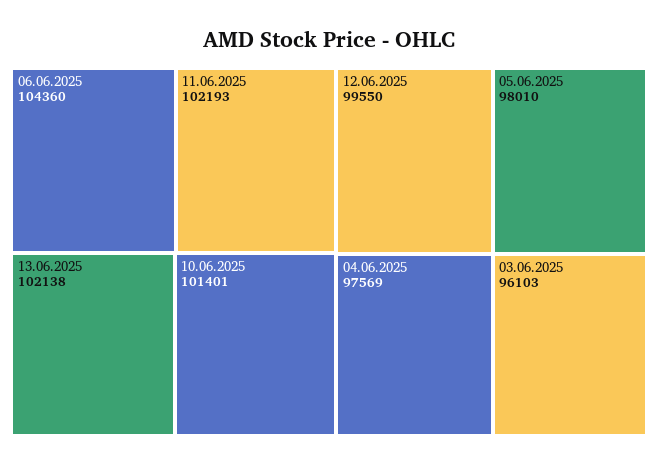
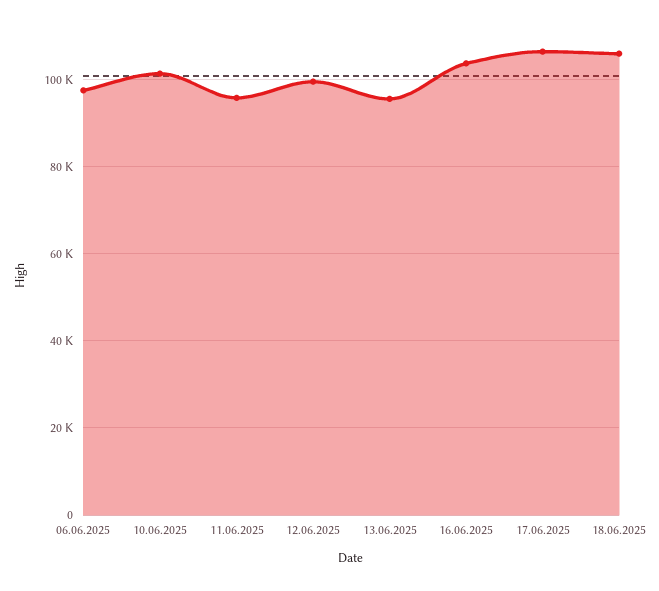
06.06.2025: 104360 -> 98000
11.06.2025: 102193 -> 96000
13.06.2025: 102138 -> 96000
05.06.2025: 98010 -> none
04.06.2025: 97569 -> none
03.06.2025: 96103 -> none
16.06.2025: none -> 104000
17.06.2025: none -> 106000
18.06.2025: none -> 106000

